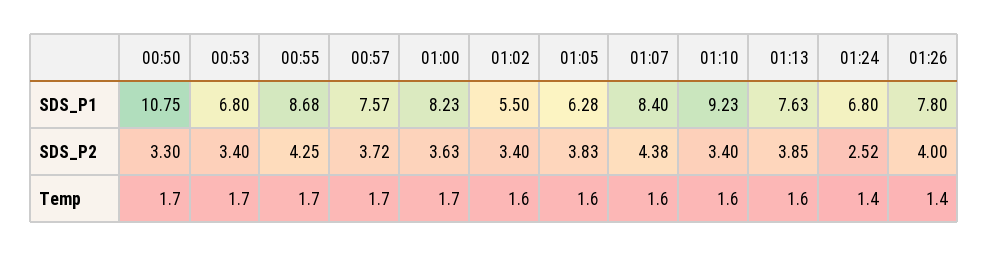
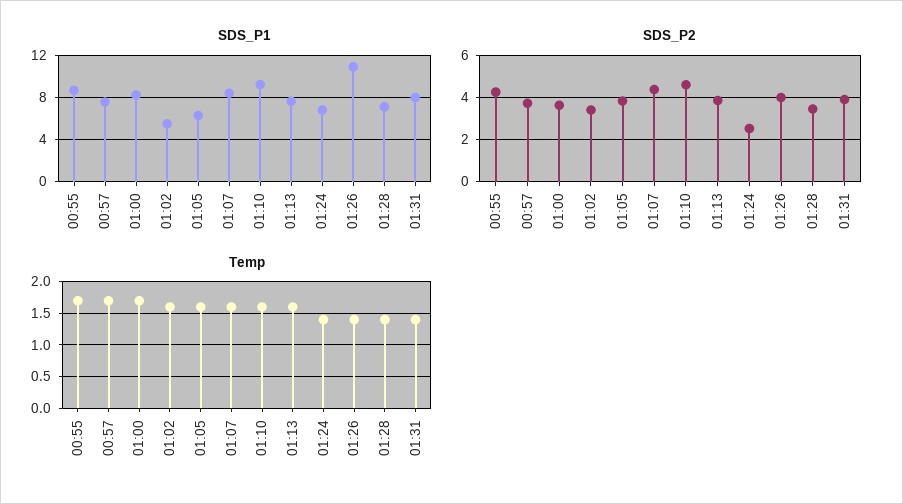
SDS_P1, 00:50: 10.75 -> none
SDS_P1, 00:53: 6.8 -> none
SDS_P1, 01:26: 7.8 -> 11
SDS_P2, 00:50: 3.3 -> none
SDS_P2, 00:53: 3.4 -> none
SDS_P2, 01:10: 3.4 -> 4.5
Temp, 00:50: 1.7 -> none
Temp, 00:53: 1.7 -> none
SDS_P1, 01:28: none -> 7
SDS_P1, 01:31: none -> 8
SDS_P2, 01:28: none -> 3.5
SDS_P2, 01:31: none -> 4
Temp, 01:28: none -> 1.4
Temp, 01:31: none -> 1.4

